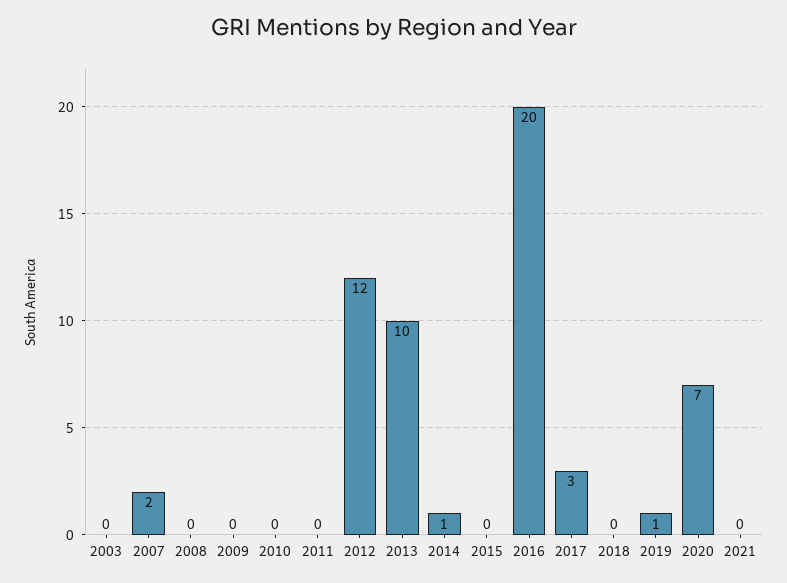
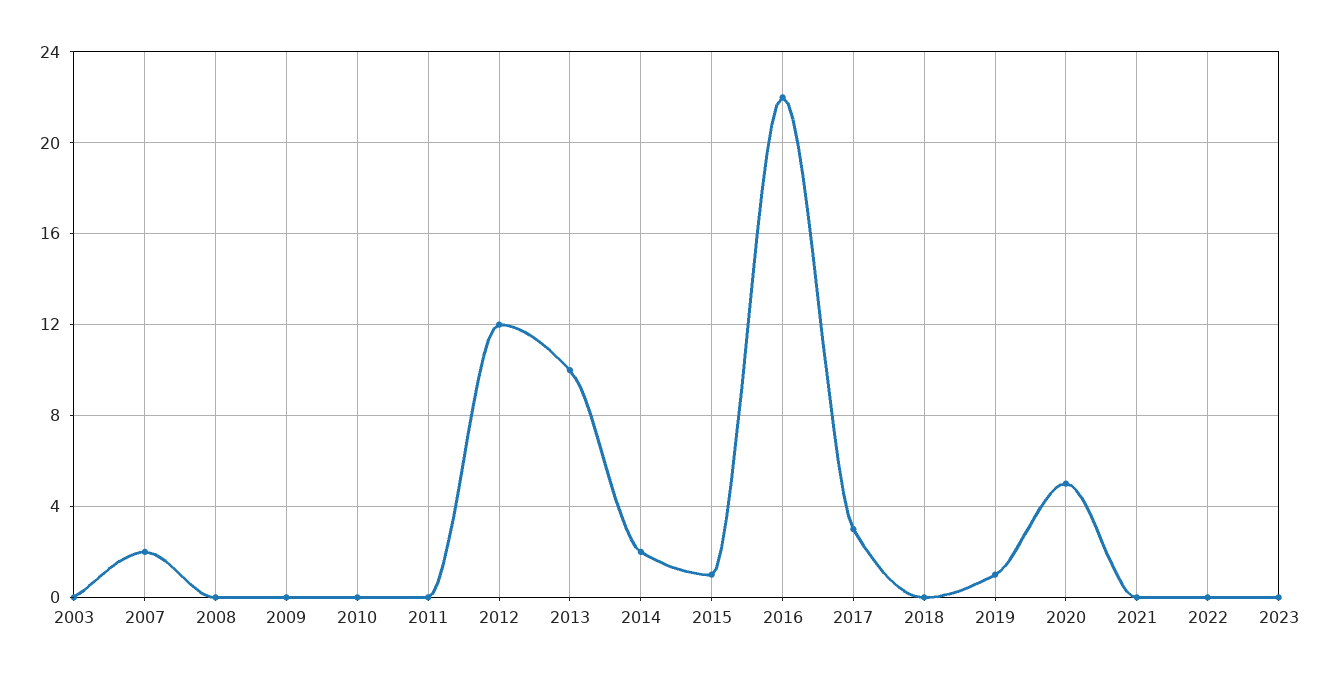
2014: 1 -> 2
2015: 0 -> 1
2016: 20 -> 22
2020: 7 -> 5
2022: none -> 0
2023: none -> 0

